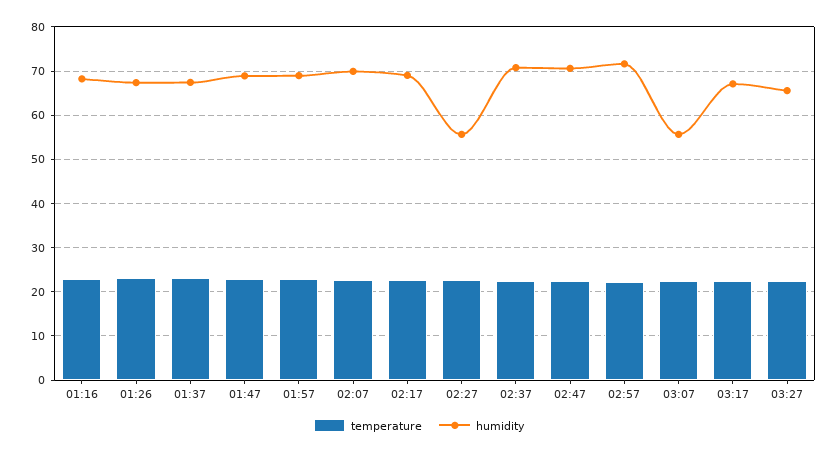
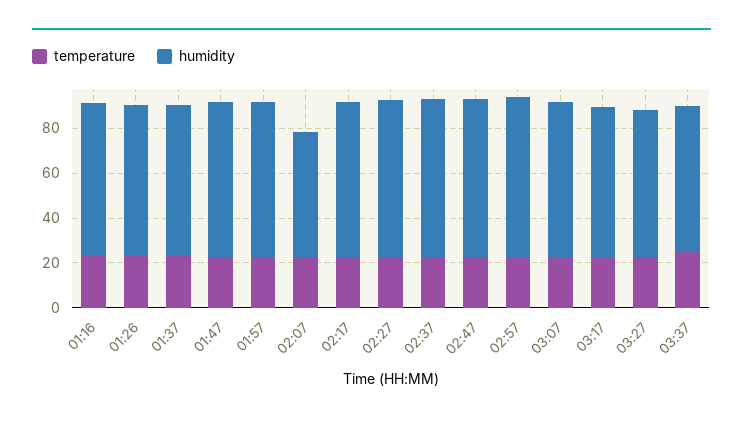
humidity, 02:07: 70 -> 55
humidity, 02:27: 56 -> 70
humidity, 03:07: 56 -> 70
temperature, 03:37: none -> 25
humidity, 03:37: none -> 65

